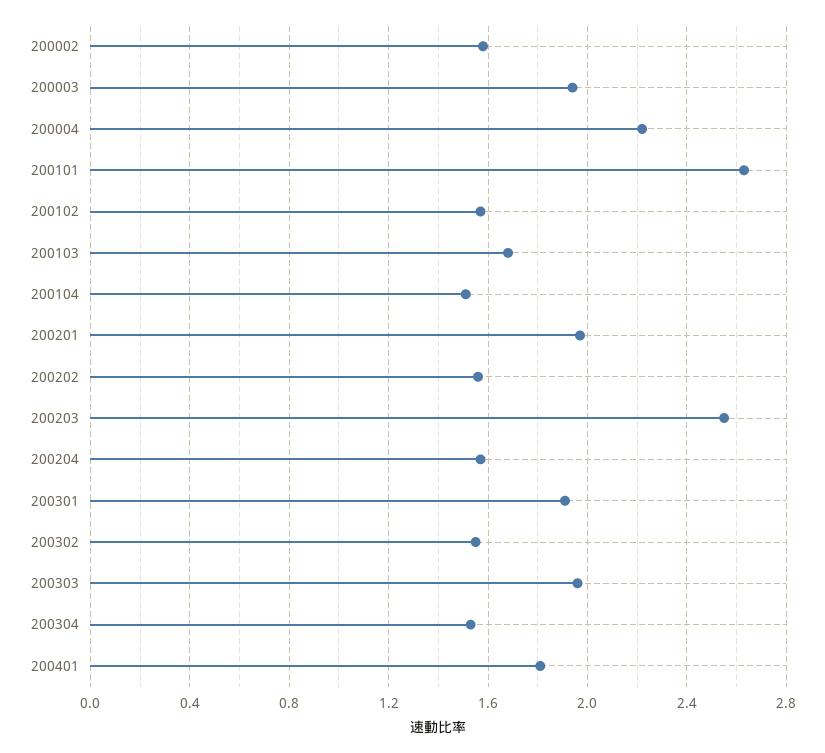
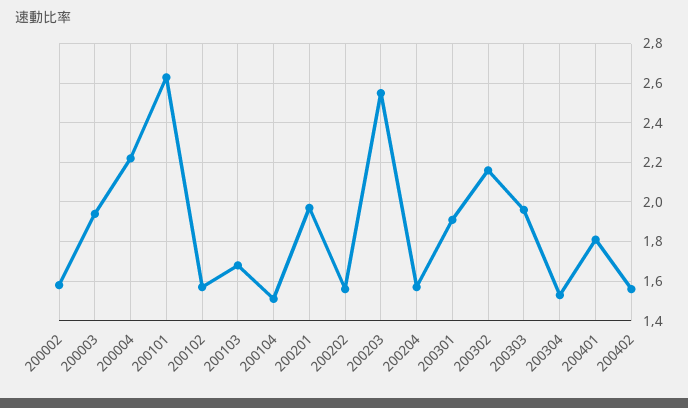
200302: 1.55 -> 2.15
200402: none -> 1.55

